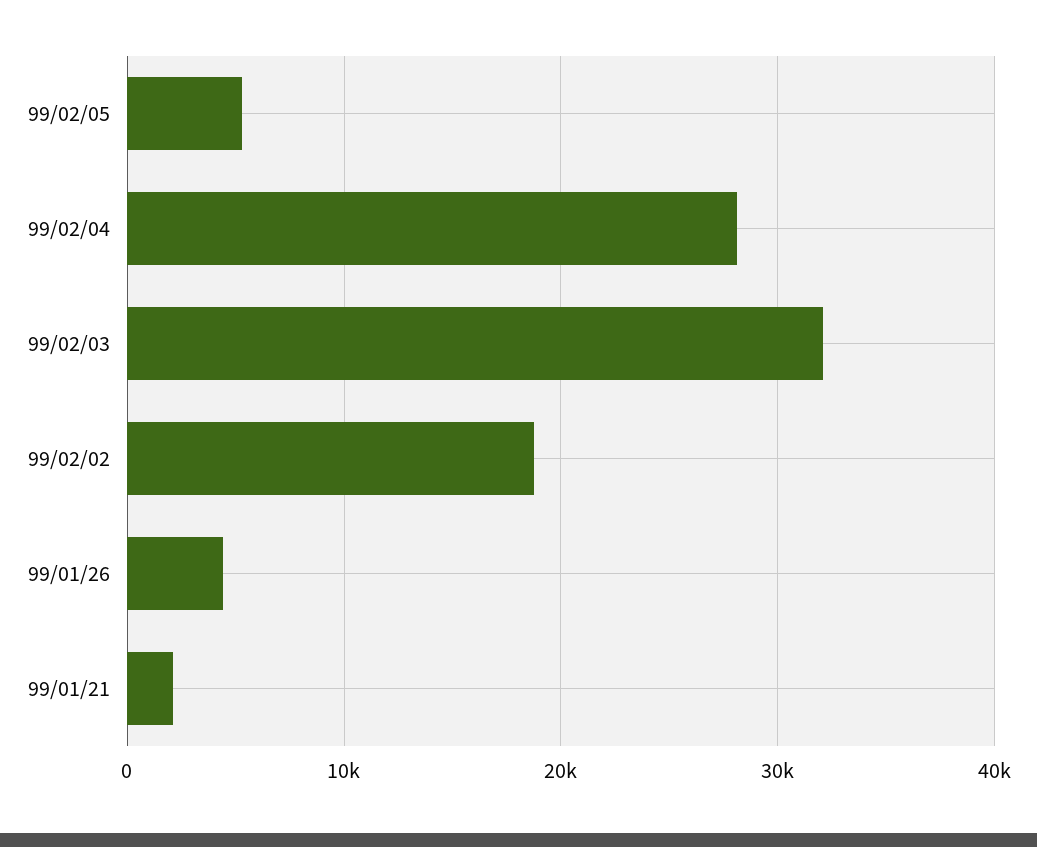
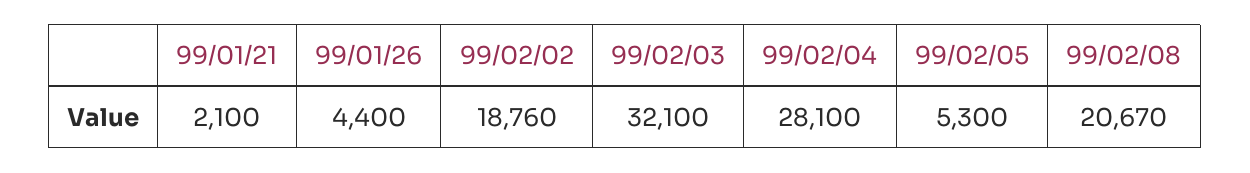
99/02/08: none -> 20670

